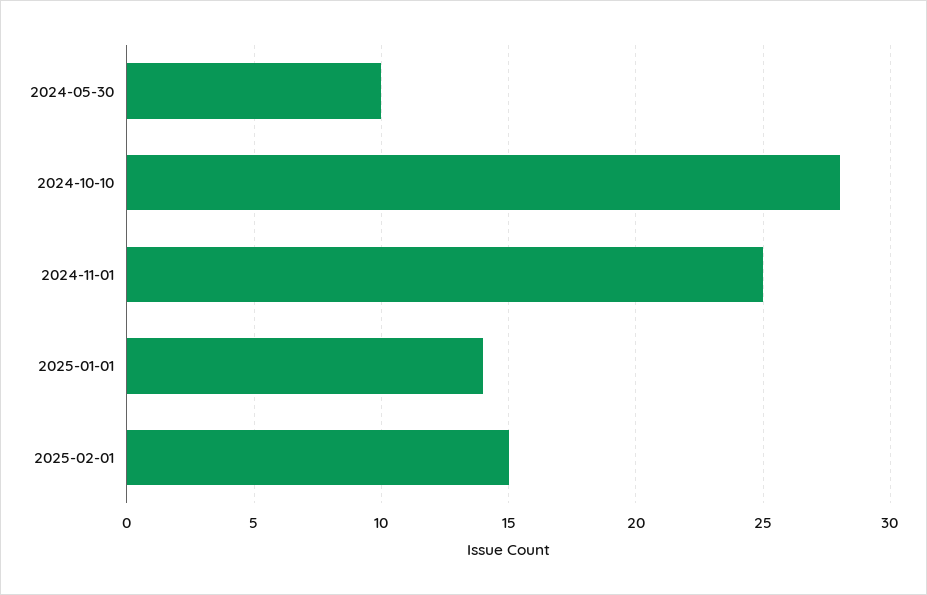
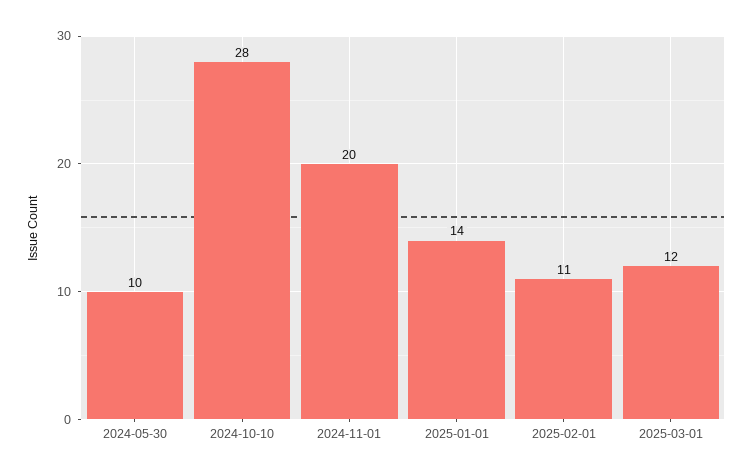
2024-11-01: 25 -> 20
2025-02-01: 15 -> 11
2025-03-01: none -> 12

